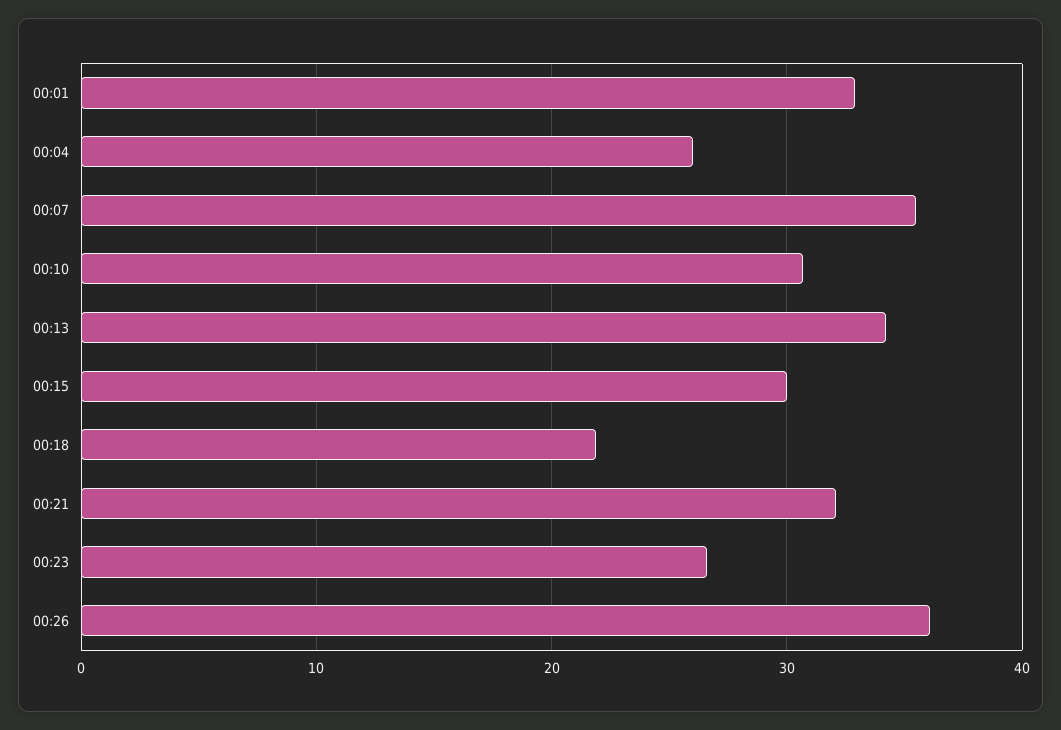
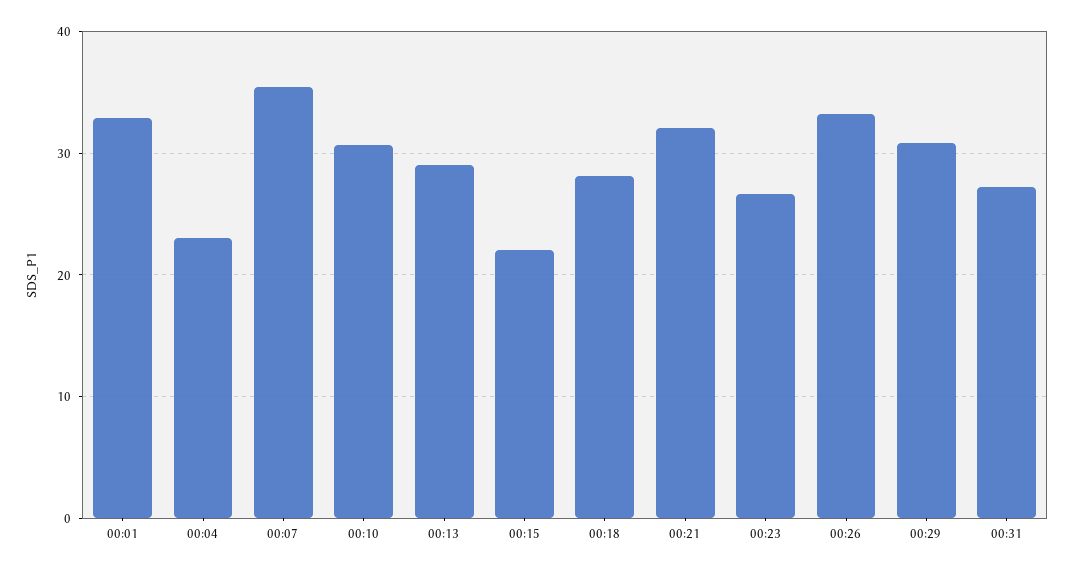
00:04: 26 -> 23
00:13: 34 -> 29
00:15: 30 -> 22
00:18: 22 -> 28
00:26: 36 -> 33
00:29: none -> 31
00:31: none -> 27

